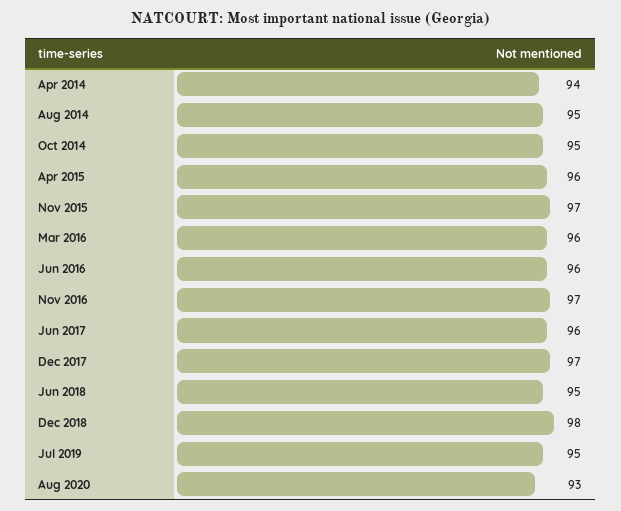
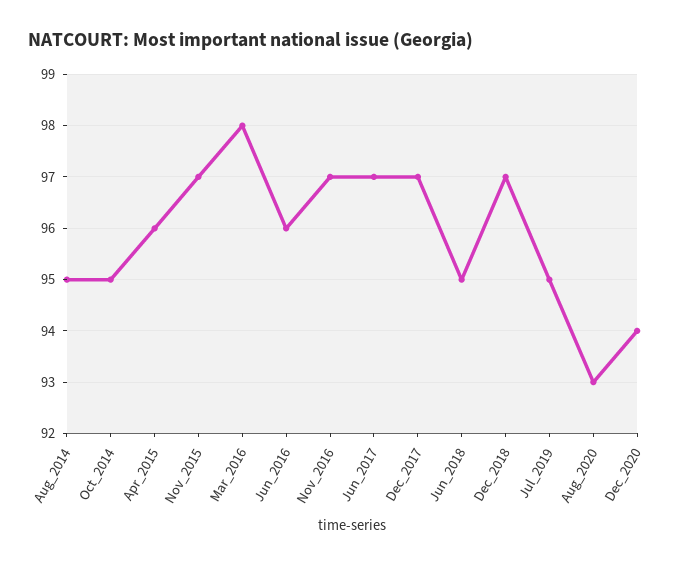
Apr 2014: 94 -> none
Mar 2016: 96 -> 98
Jun 2017: 96 -> 97
Dec 2018: 98 -> 97
Dec_2020: none -> 94

